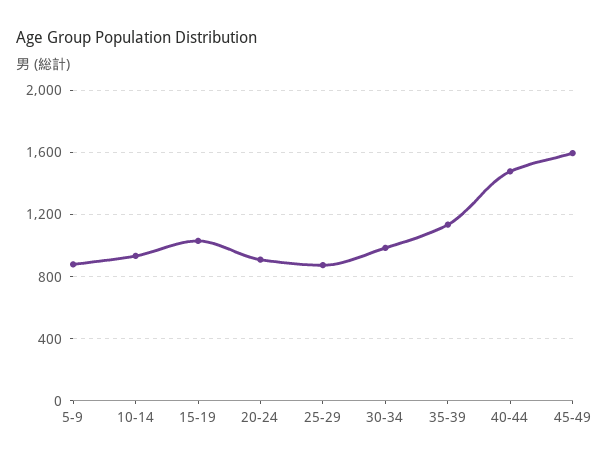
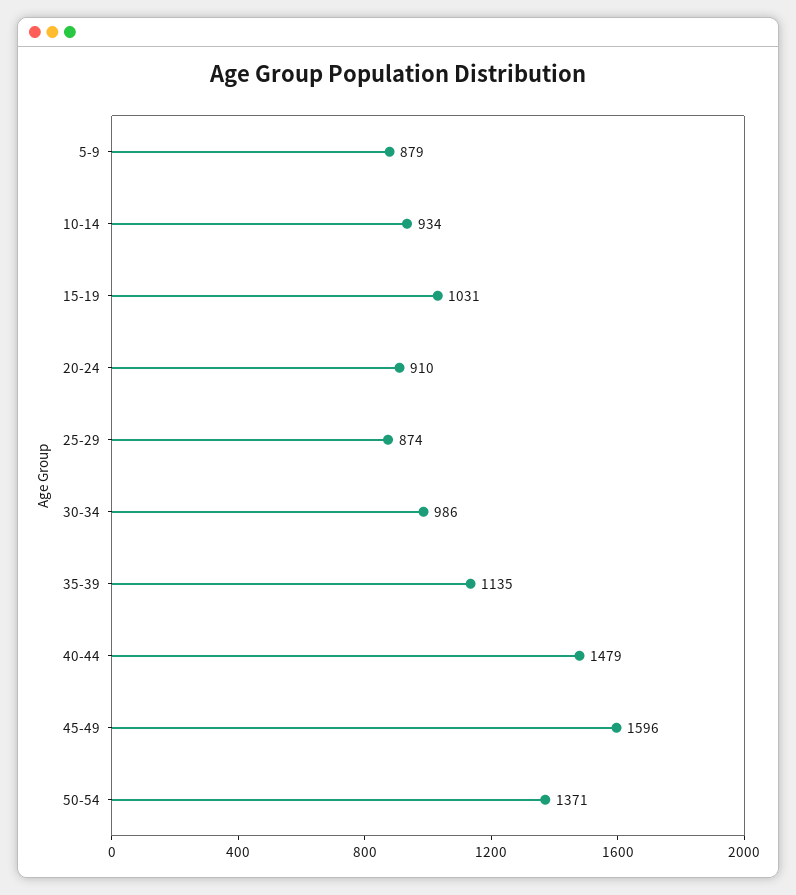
50-54: none -> 1371

